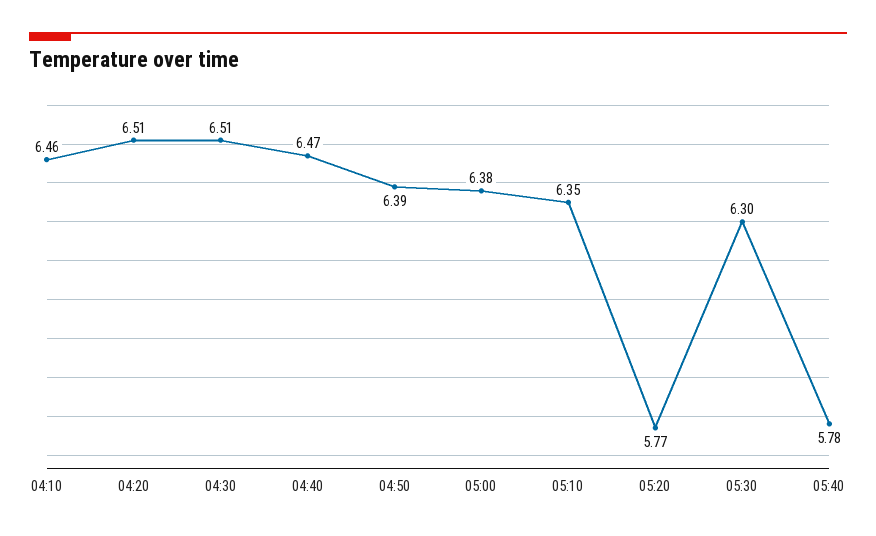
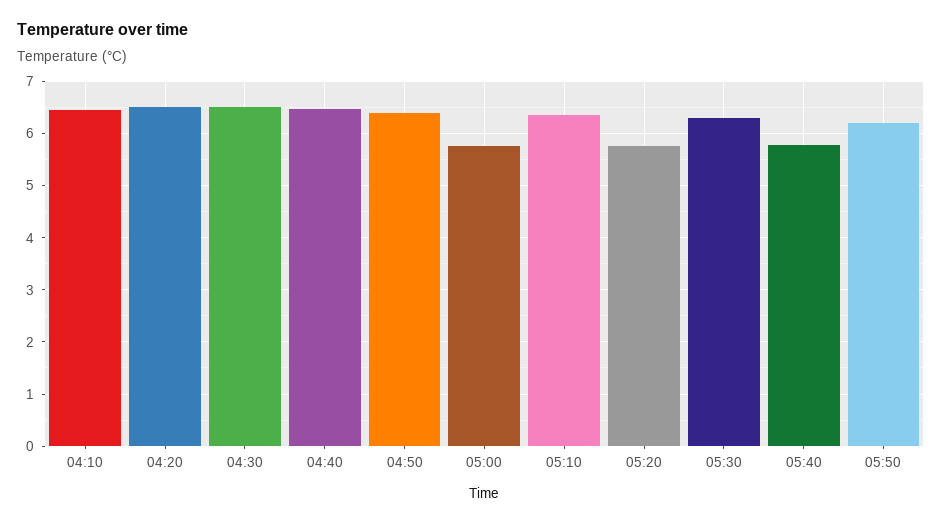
05:00: 6.38 -> 5.8
05:50: none -> 6.2

